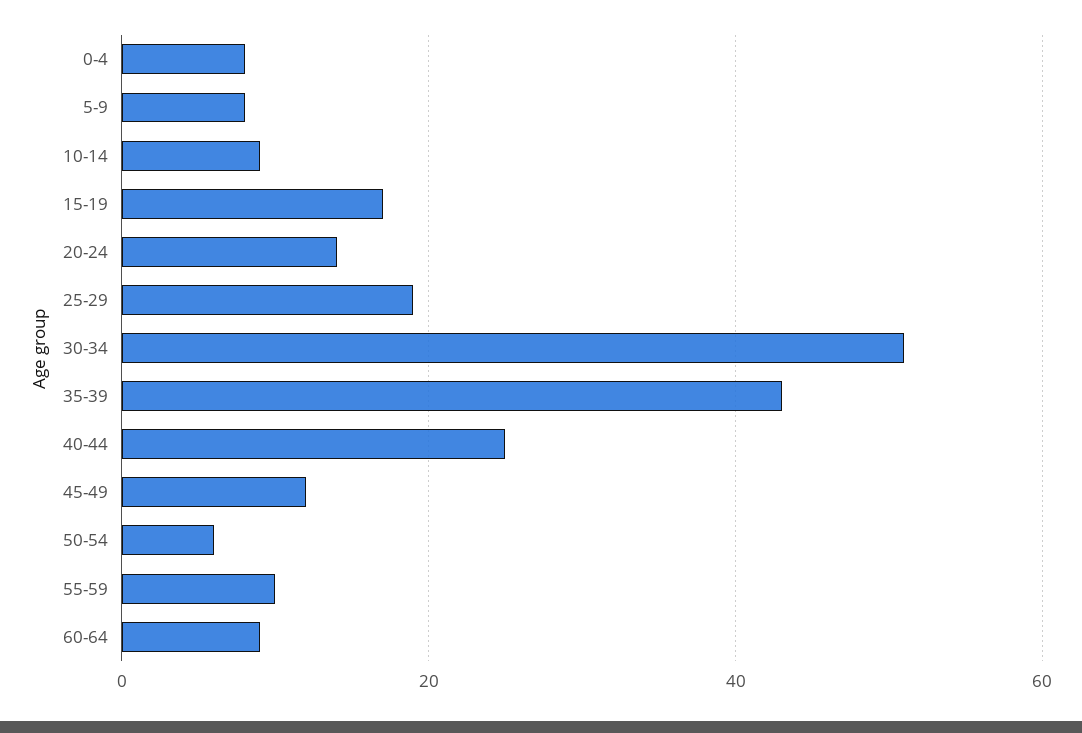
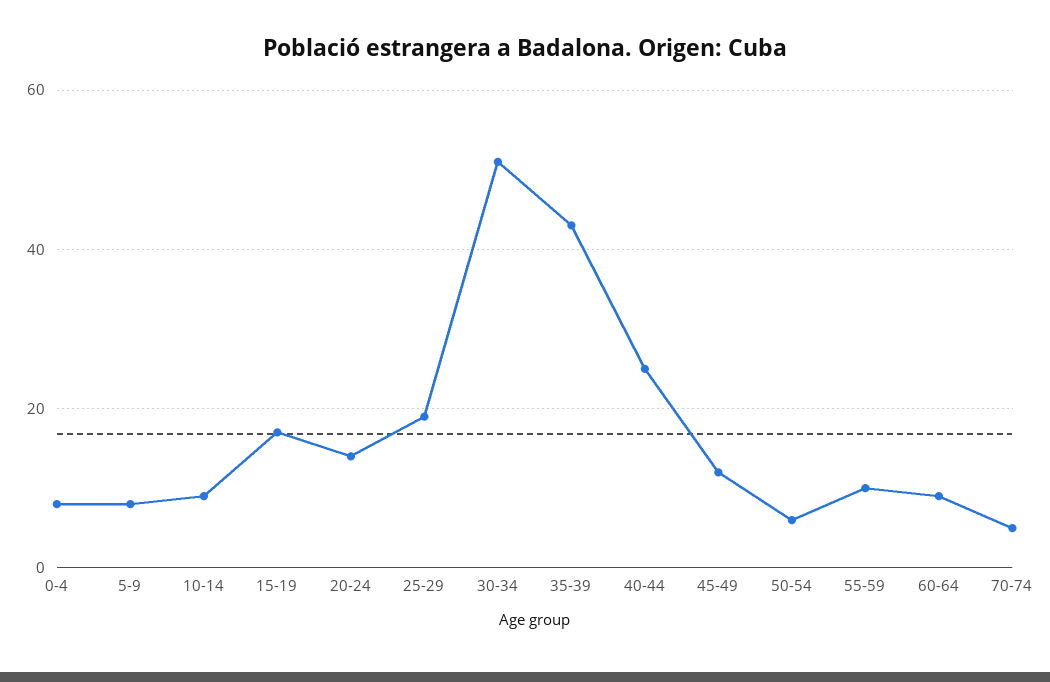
70-74: none -> 5

